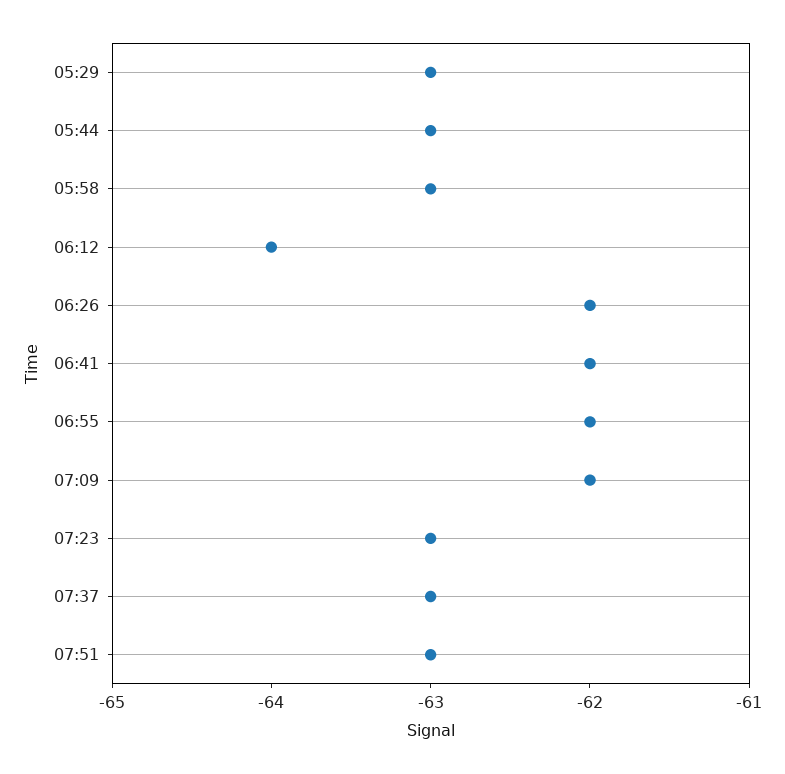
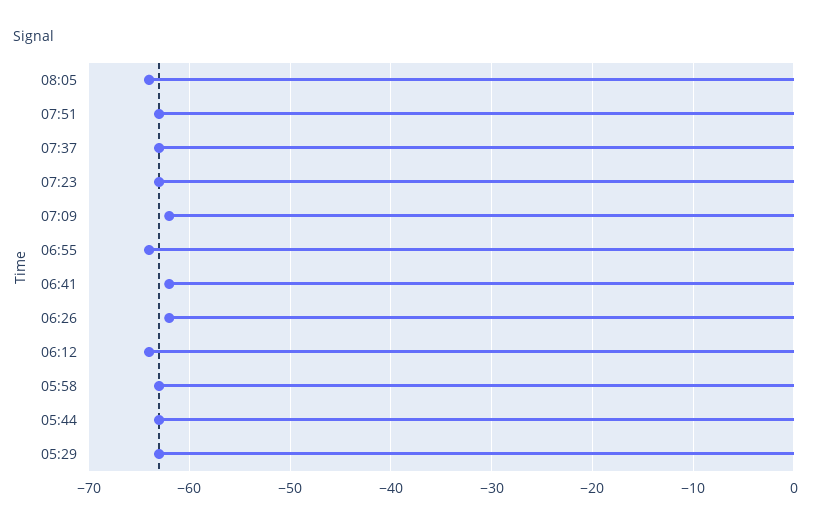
06:55: -62 -> -64
08:05: none -> -64

